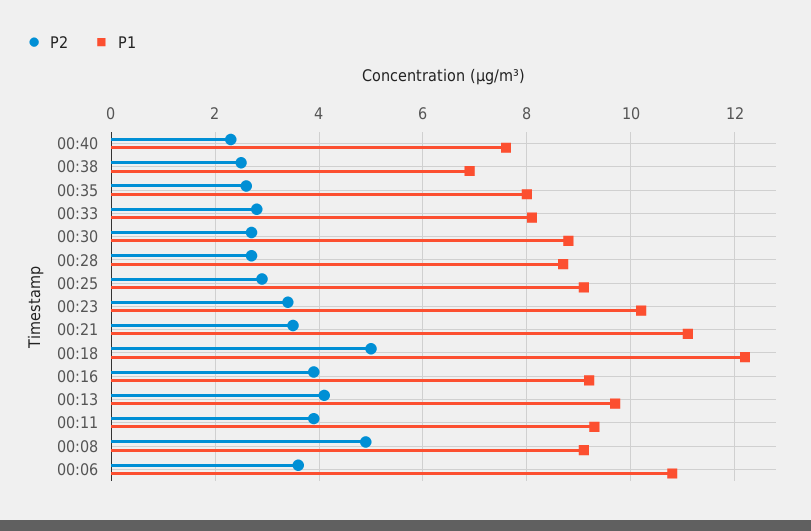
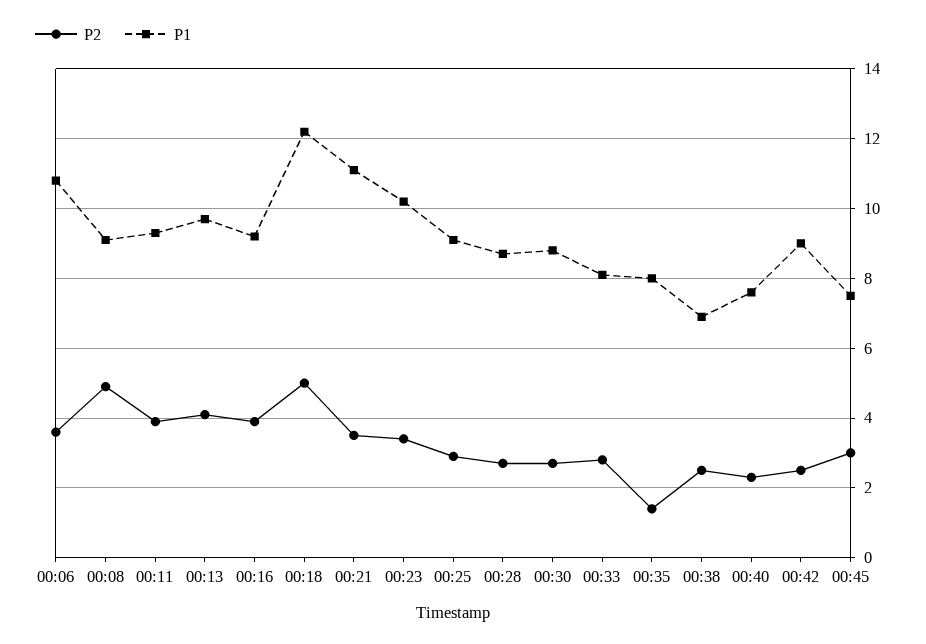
P2, 00:35: 2.5 -> 1.5
P2, 00:42: none -> 2.5
P1, 00:42: none -> 9
P2, 00:45: none -> 3
P1, 00:45: none -> 7.5

